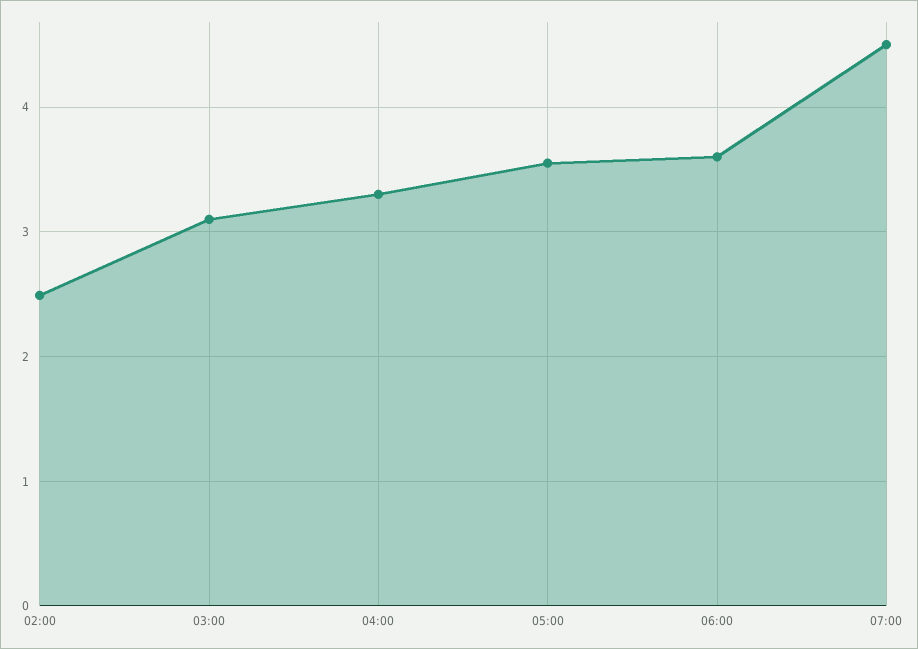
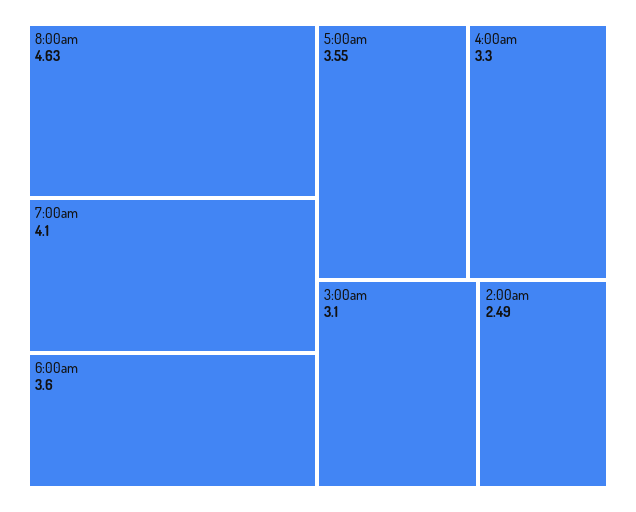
07:00: 4.5 -> 4.1
8:00am: none -> 4.63

